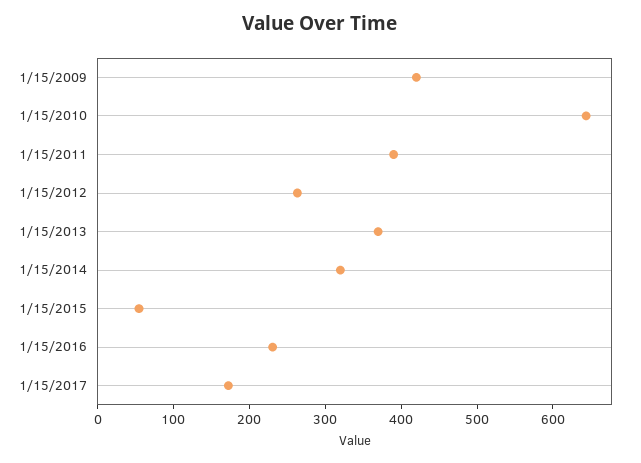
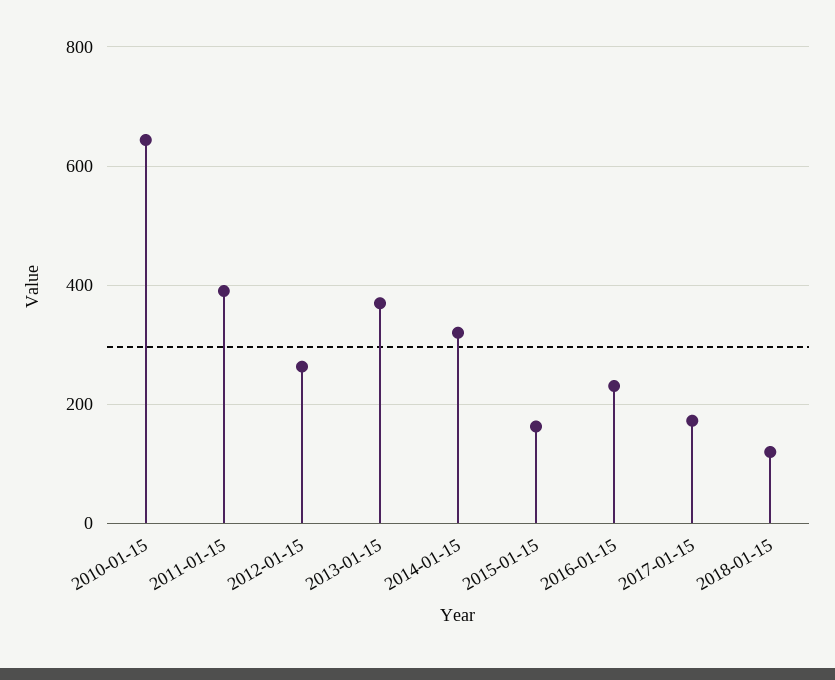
1/15/2009: 420 -> none
1/15/2015: 60 -> 160
2018-01-15: none -> 120

